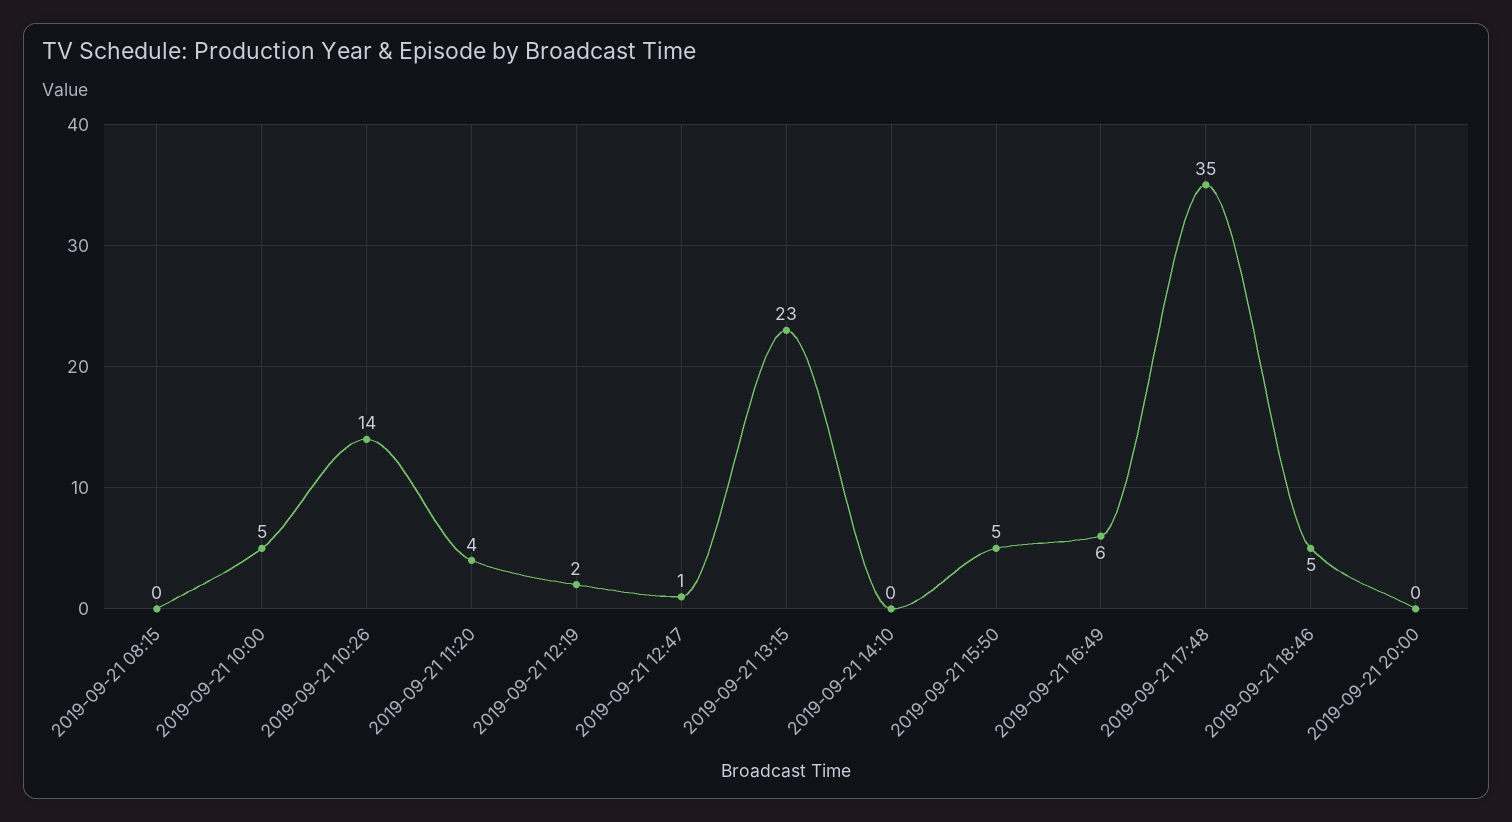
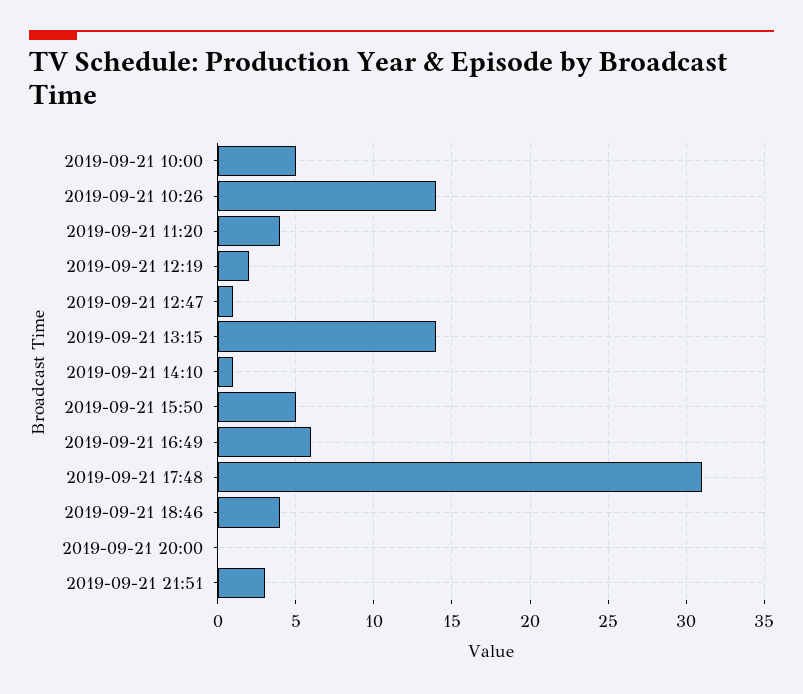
2019-09-21 08:15: 0 -> none
2019-09-21 13:15: 23 -> 14
2019-09-21 14:10: 0 -> 1
2019-09-21 17:48: 35 -> 31
2019-09-21 18:46: 5 -> 4
2019-09-21 21:51: none -> 3

